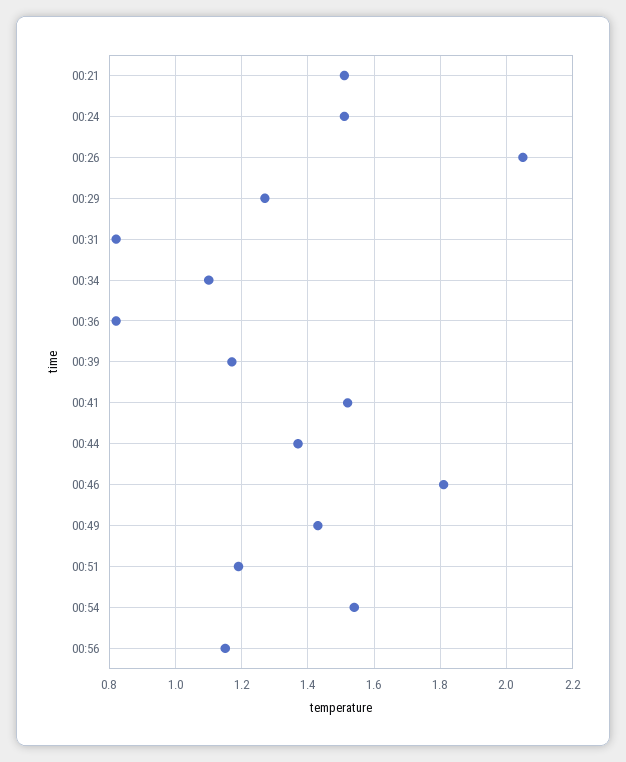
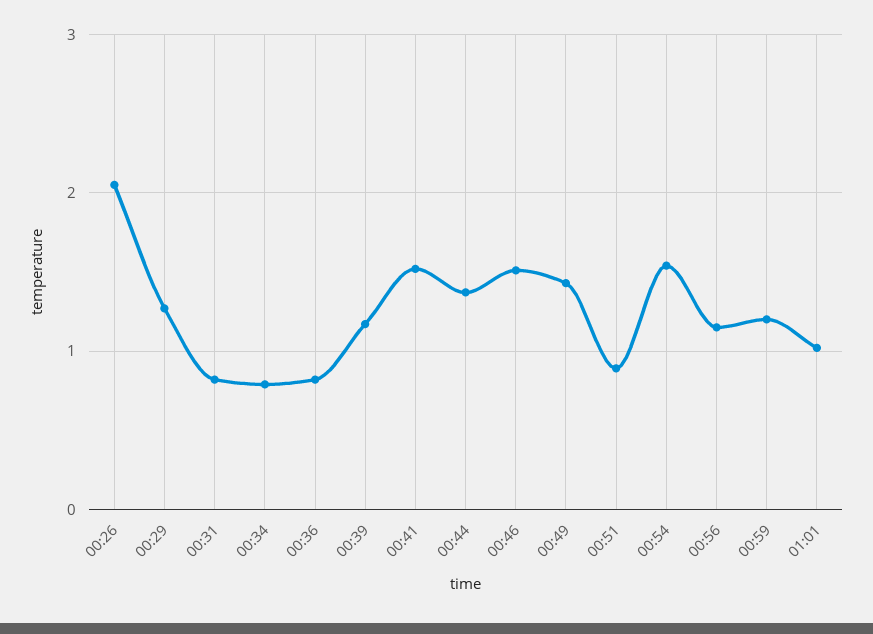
00:21: 1.5 -> none
00:24: 1.5 -> none
00:34: 1.1 -> 0.8
00:46: 1.8 -> 1.5
00:51: 1.2 -> 0.9
00:59: none -> 1.2
01:01: none -> 1

